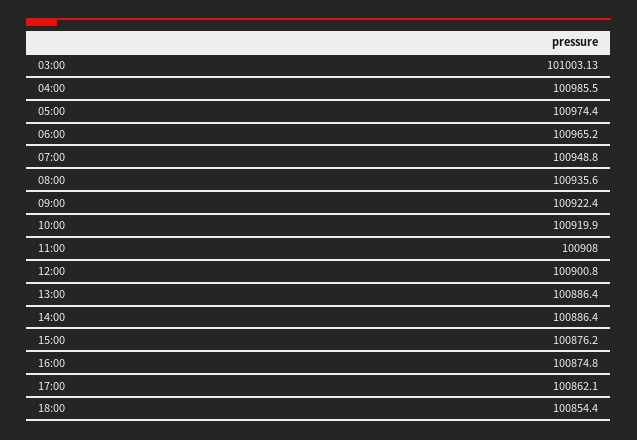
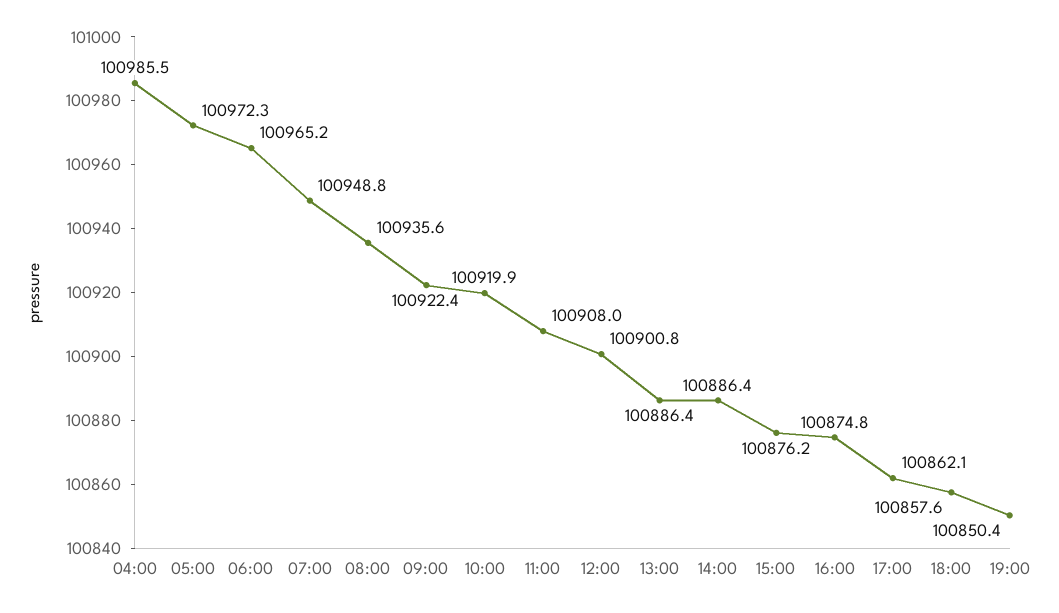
03:00: 101003.13 -> none
05:00: 100974.4 -> 100972.3
18:00: 100854.4 -> 100857.6
19:00: none -> 100850.4

